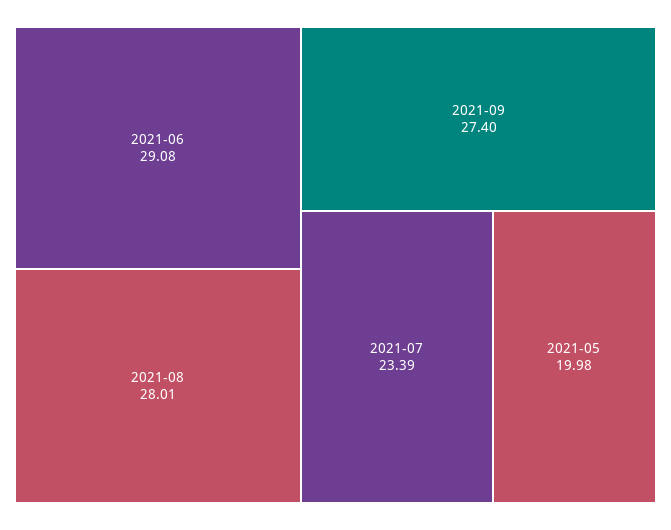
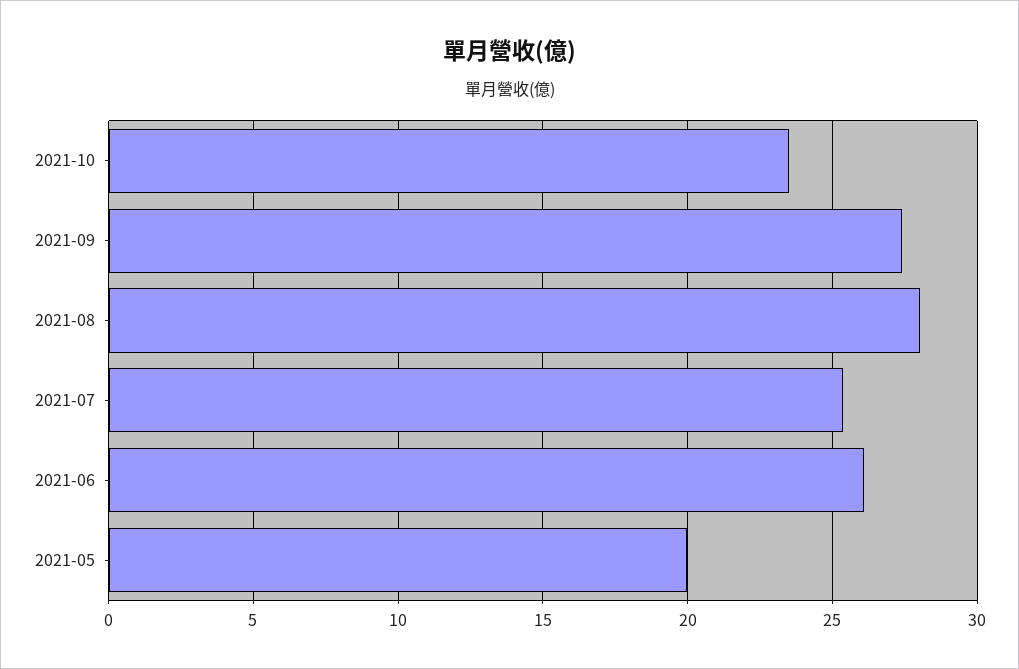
2021-06: 29.08 -> 26
2021-07: 23.39 -> 25.5
2021-10: none -> 23.5

